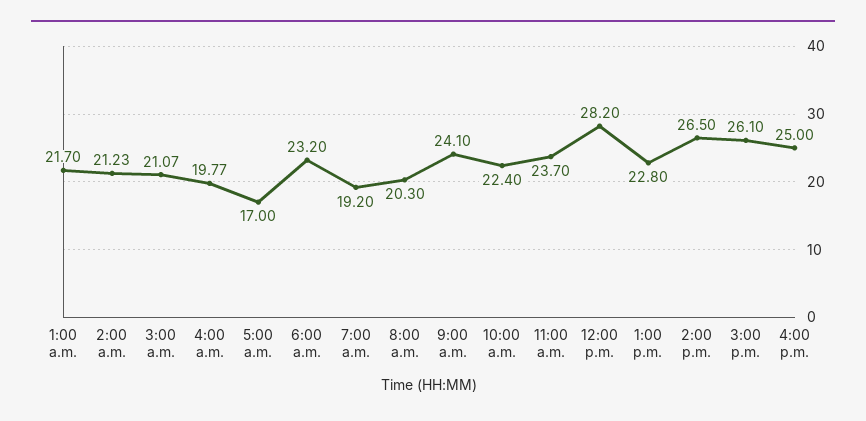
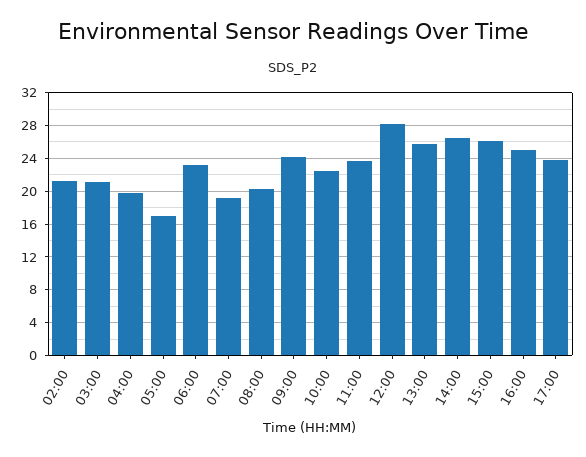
1:00 a.m.: 21.7 -> none
1:00 p.m.: 22.8 -> 26
17:00: none -> 24

